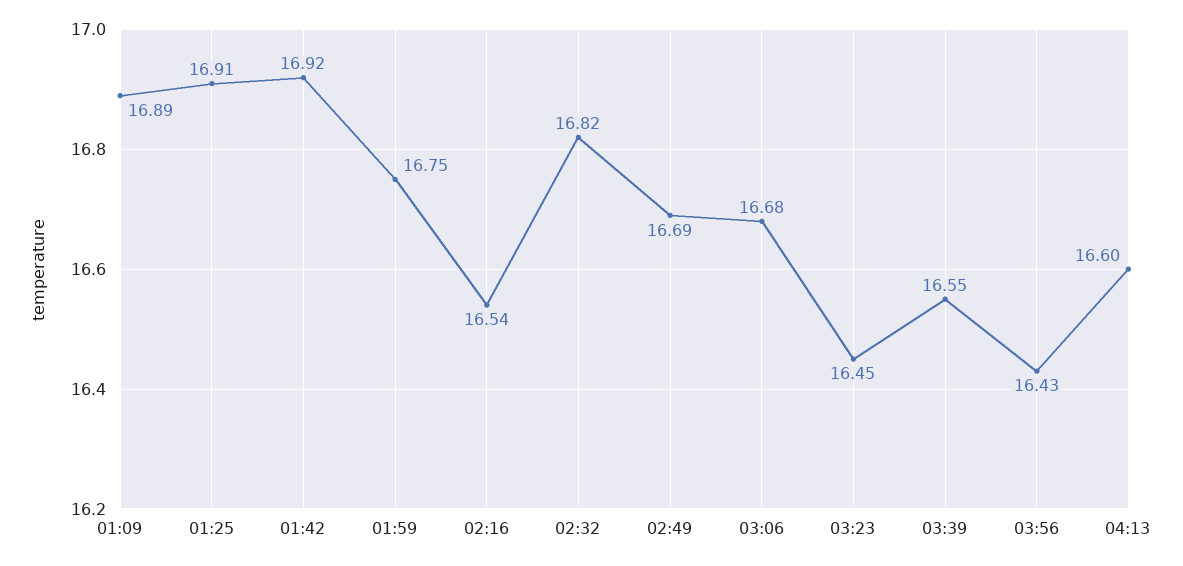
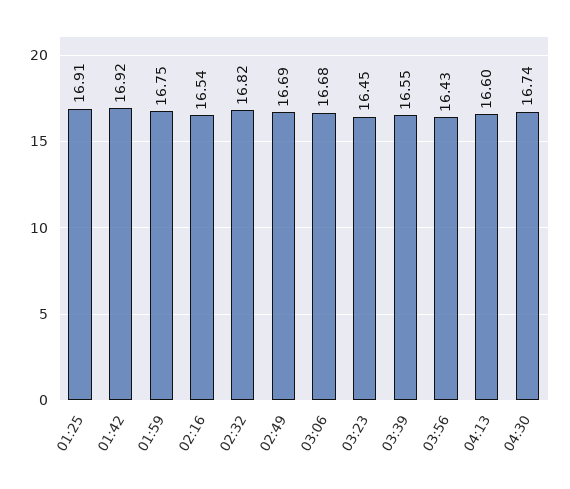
01:09: 16.89 -> none
04:30: none -> 16.74

